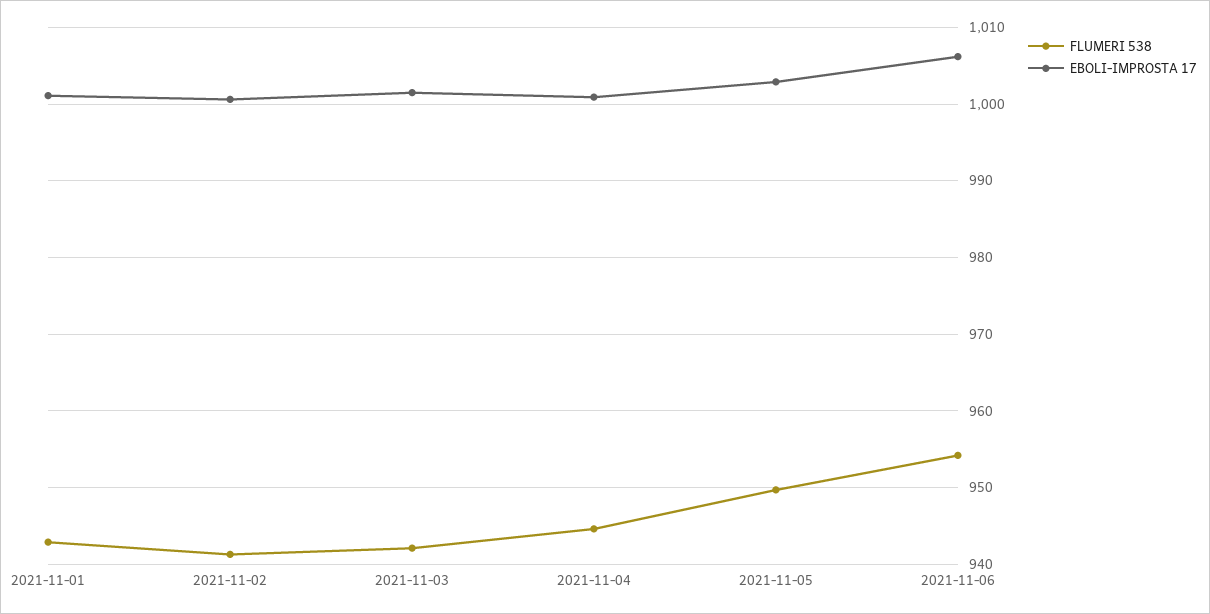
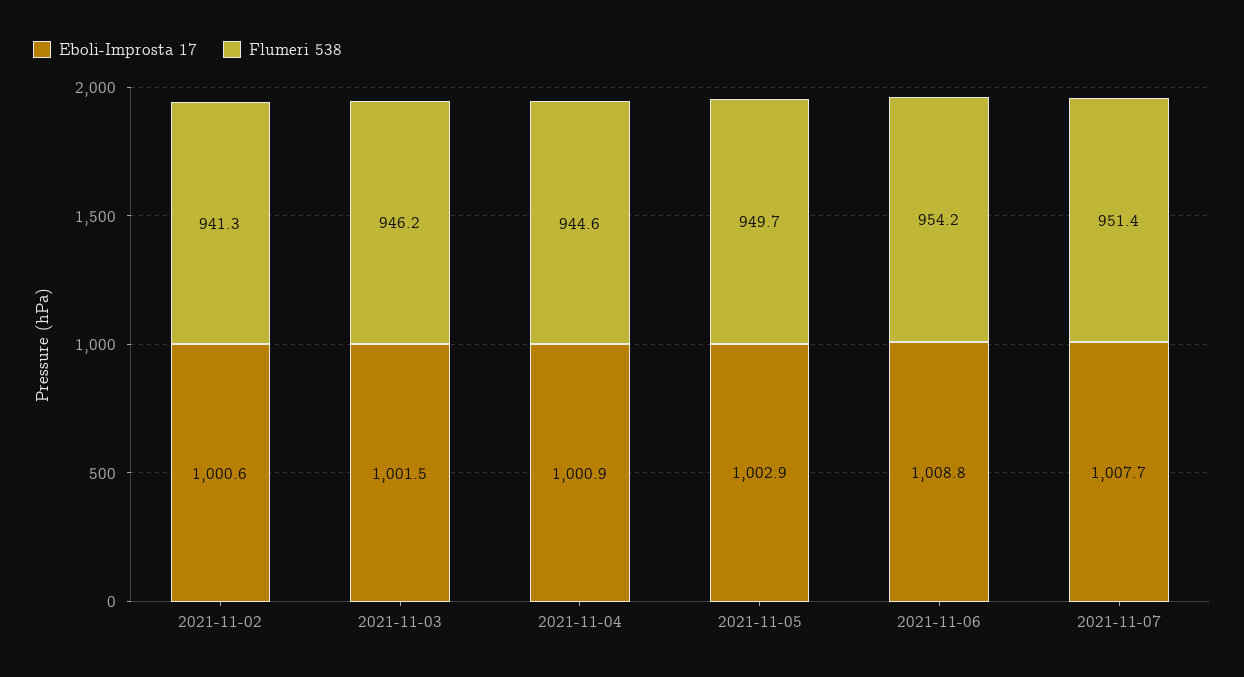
FLUMERI 538, 2021-11-01: 943 -> none
EBOLI-IMPROSTA 17, 2021-11-01: 1001 -> none
FLUMERI 538, 2021-11-03: 942 -> 946.2
EBOLI-IMPROSTA 17, 2021-11-06: 1006 -> 1008.8
EBOLI-IMPROSTA 17, 2021-11-07: none -> 1007.7
FLUMERI 538, 2021-11-07: none -> 951.4

